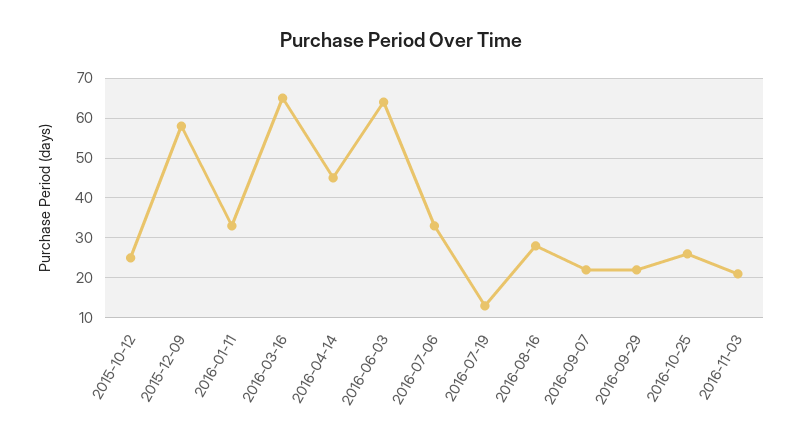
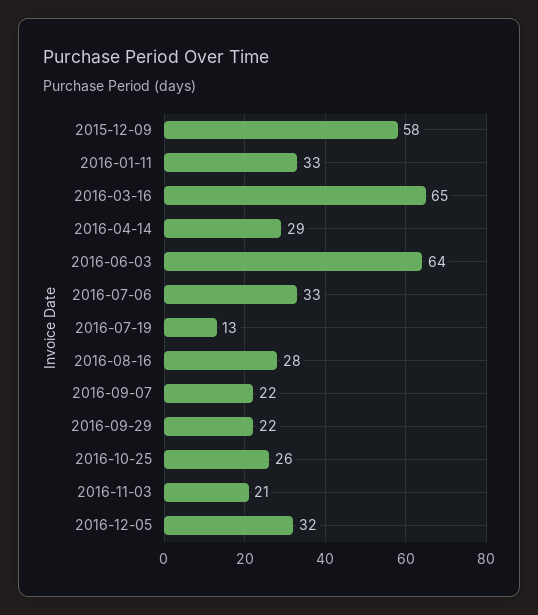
2015-10-12: 25 -> none
2016-04-14: 45 -> 29
2016-12-05: none -> 32

